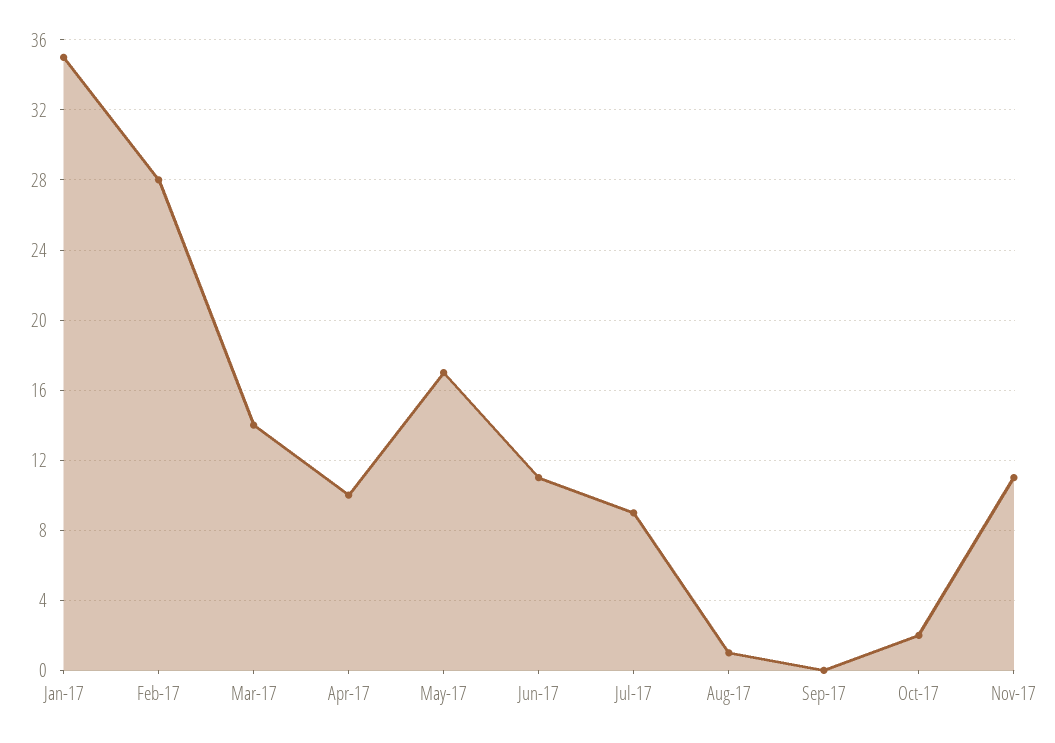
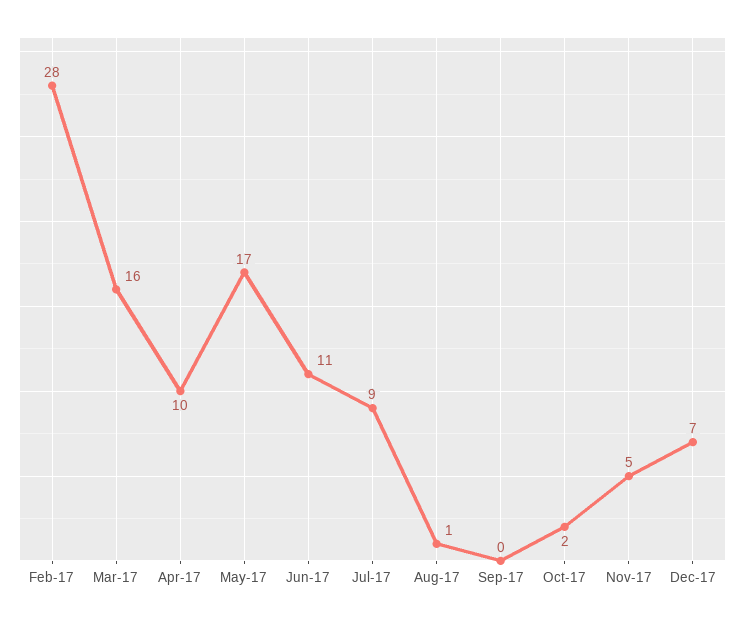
Jan-17: 35 -> none
Mar-17: 14 -> 16
Nov-17: 11 -> 5
Dec-17: none -> 7

